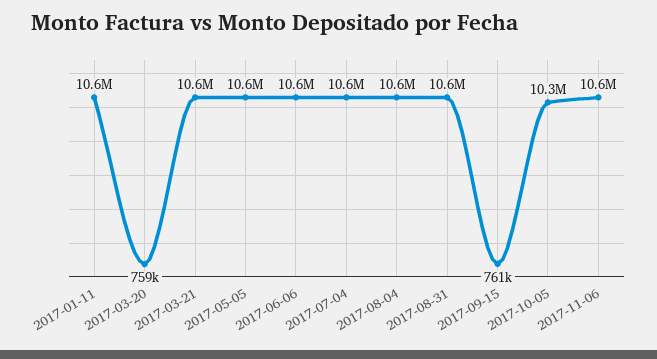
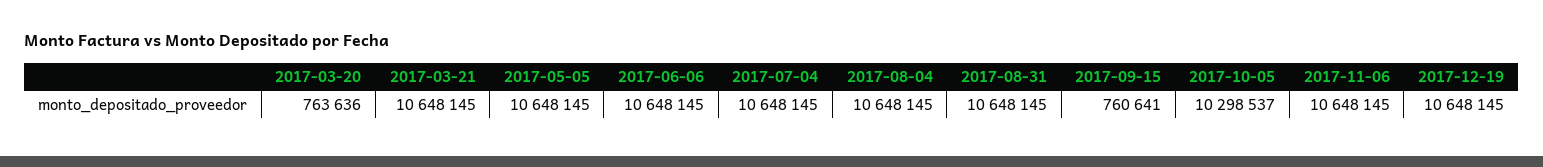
2017-01-11: 10600000 -> none
2017-03-20: 759000 -> 763636
2017-12-19: none -> 10648145

